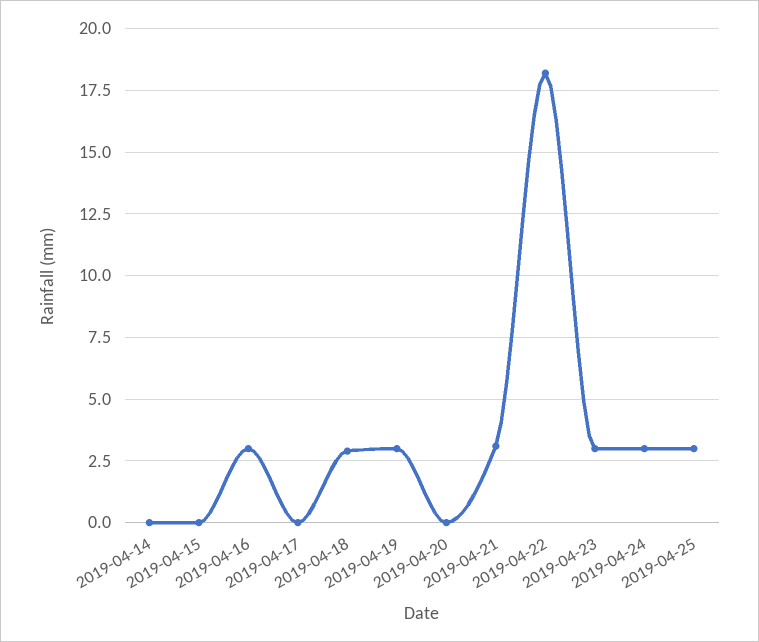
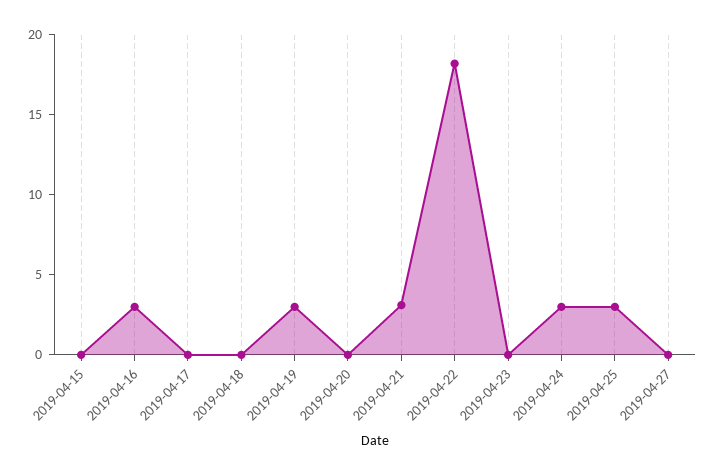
2019-04-14: 0 -> none
2019-04-18: 3 -> 0
2019-04-23: 3 -> 0
2019-04-27: none -> 0

